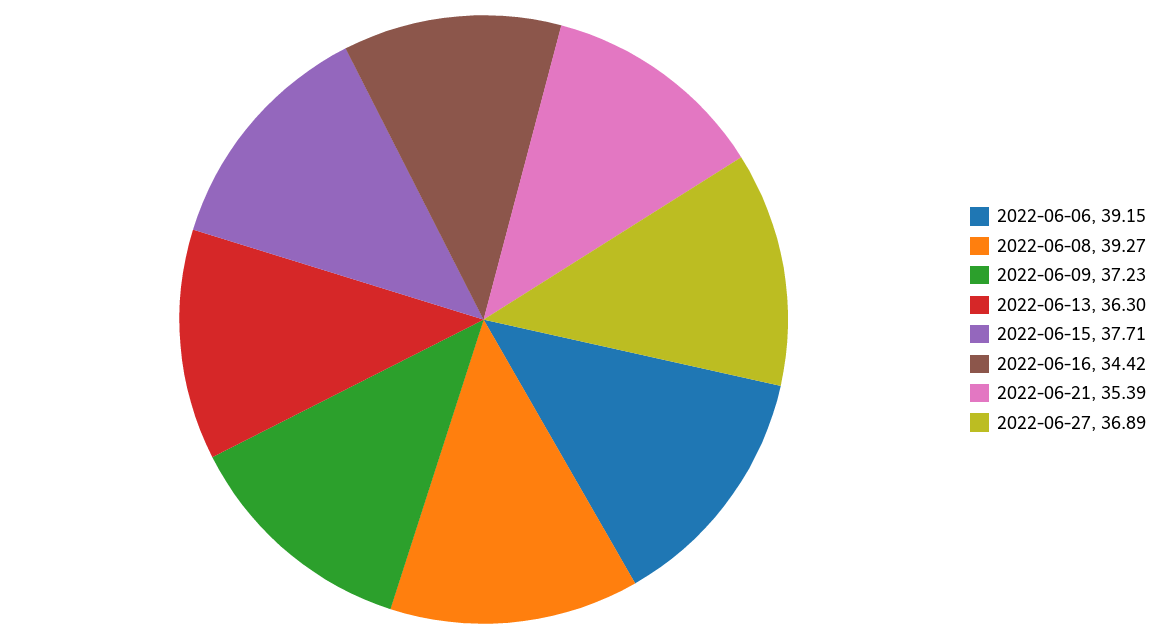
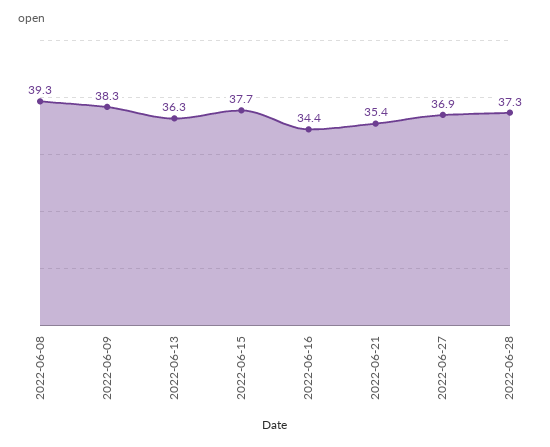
2022-06-06: 39.15 -> none
2022-06-09: 37.23 -> 38.3
2022-06-28: none -> 37.3

